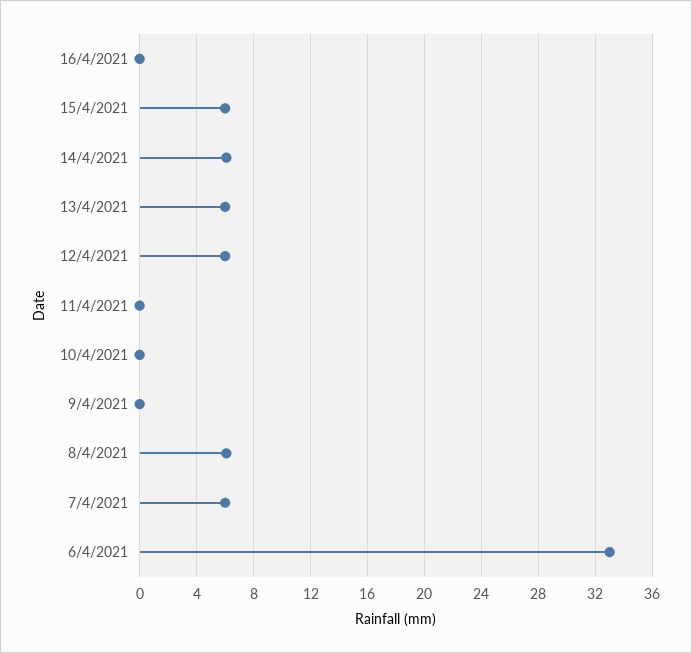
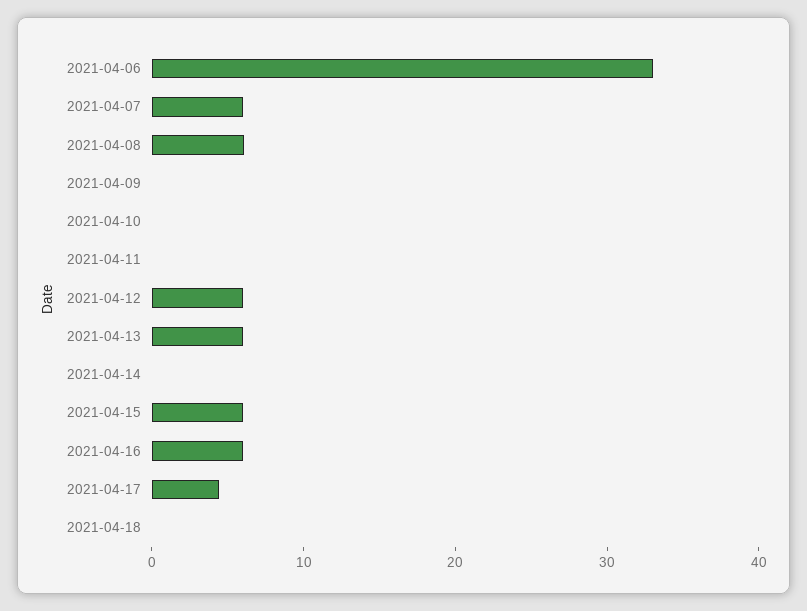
16/4/2021: 0 -> 6
14/4/2021: 6 -> 0
2021-04-17: none -> 4
2021-04-18: none -> 0

